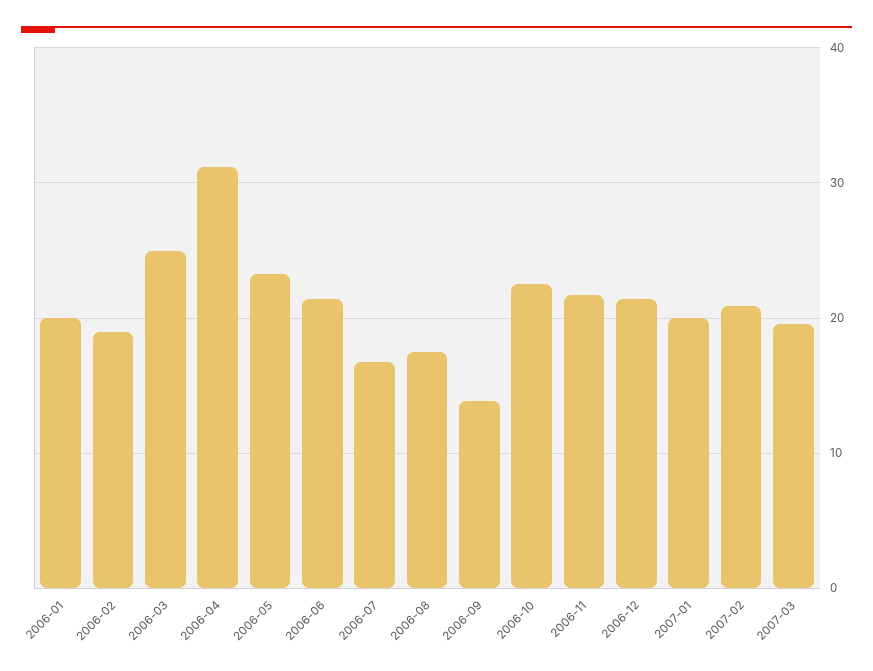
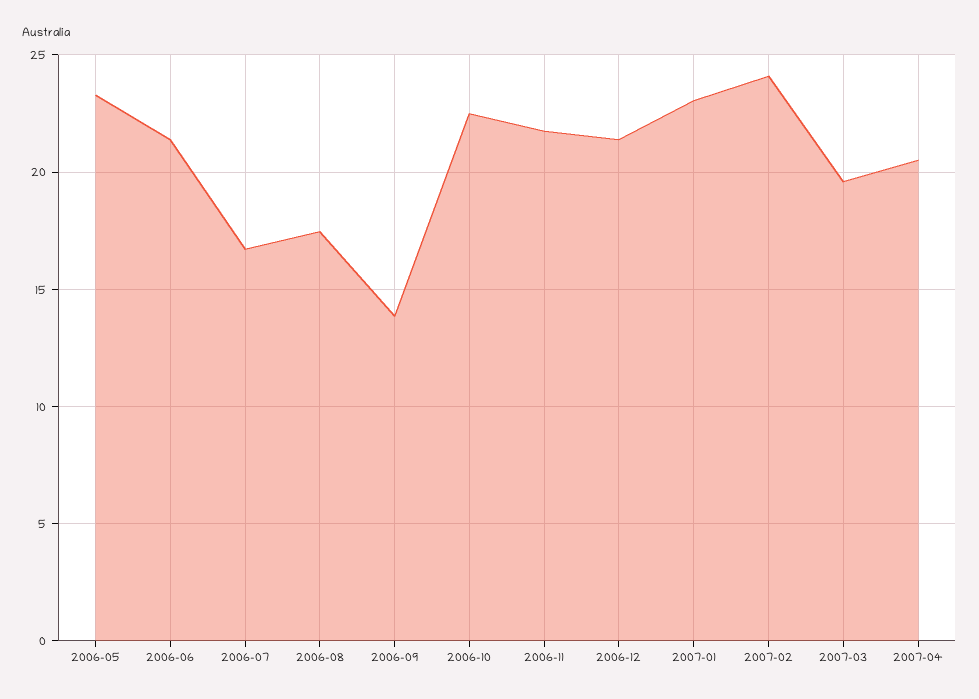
2006-01: 20 -> none
2006-02: 19 -> none
2006-03: 25 -> none
2006-04: 31 -> none
2007-01: 20 -> 23
2007-02: 21 -> 24
2007-04: none -> 20.5

